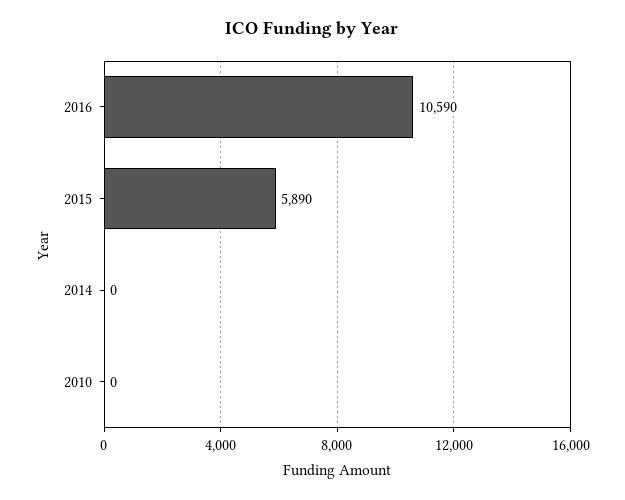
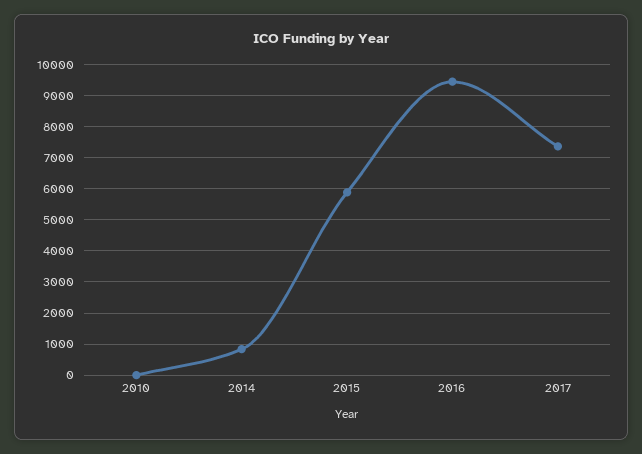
2016: 10590 -> 9400
2014: 0 -> 800
2017: none -> 7400

